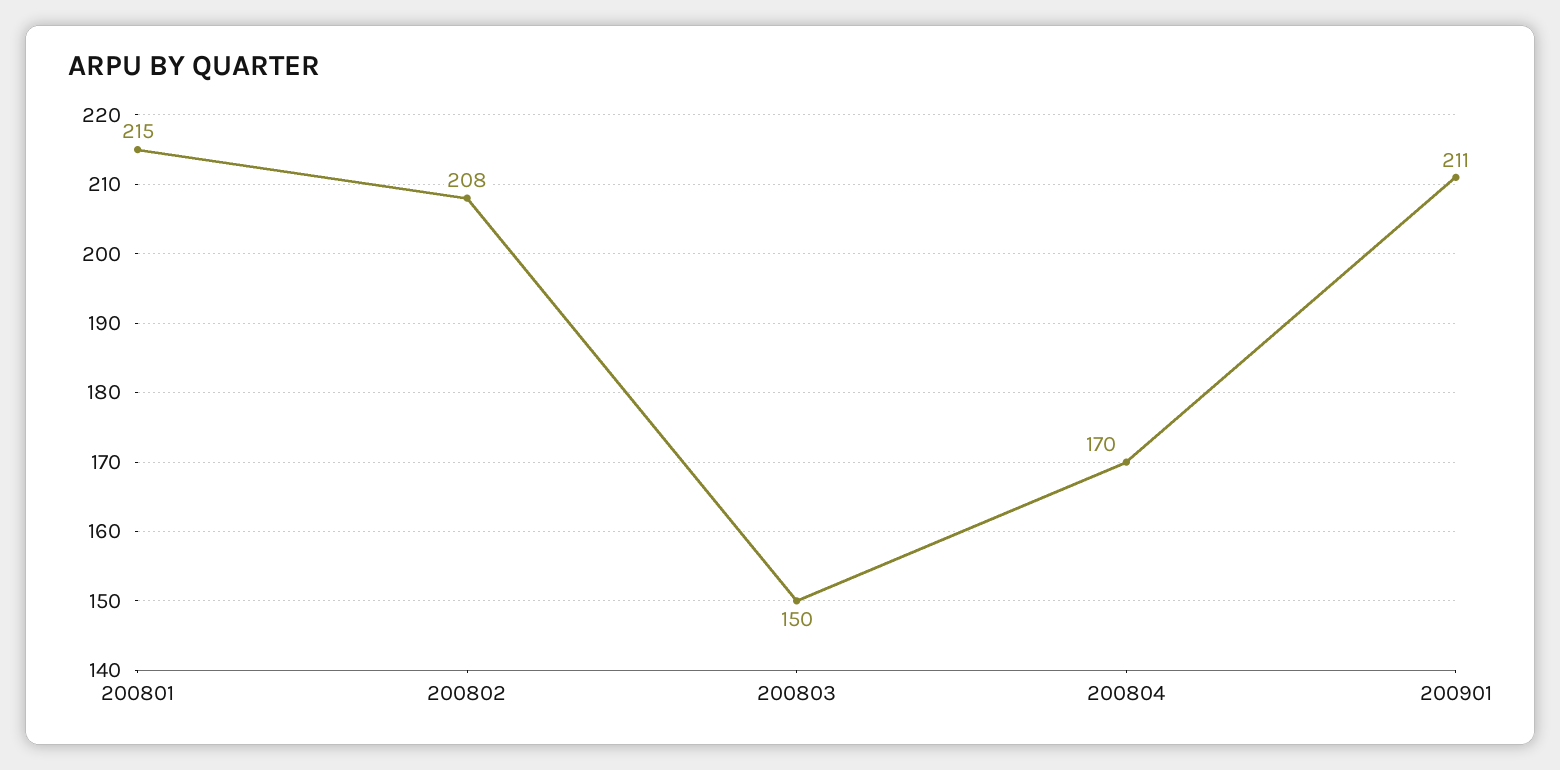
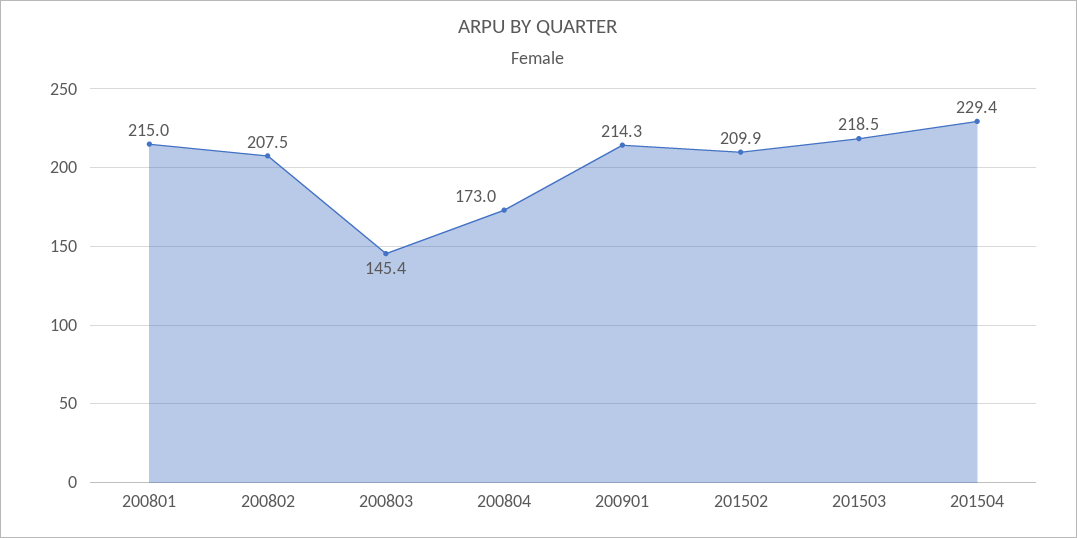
200803: 150 -> 145.4
200804: 170 -> 173
200901: 211 -> 214.3
201502: none -> 209.9
201503: none -> 218.5
201504: none -> 229.4

